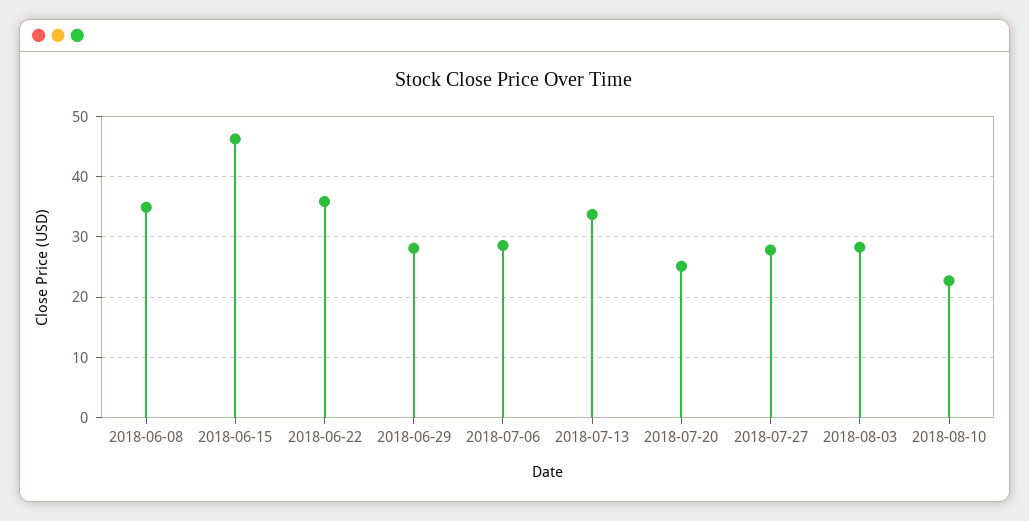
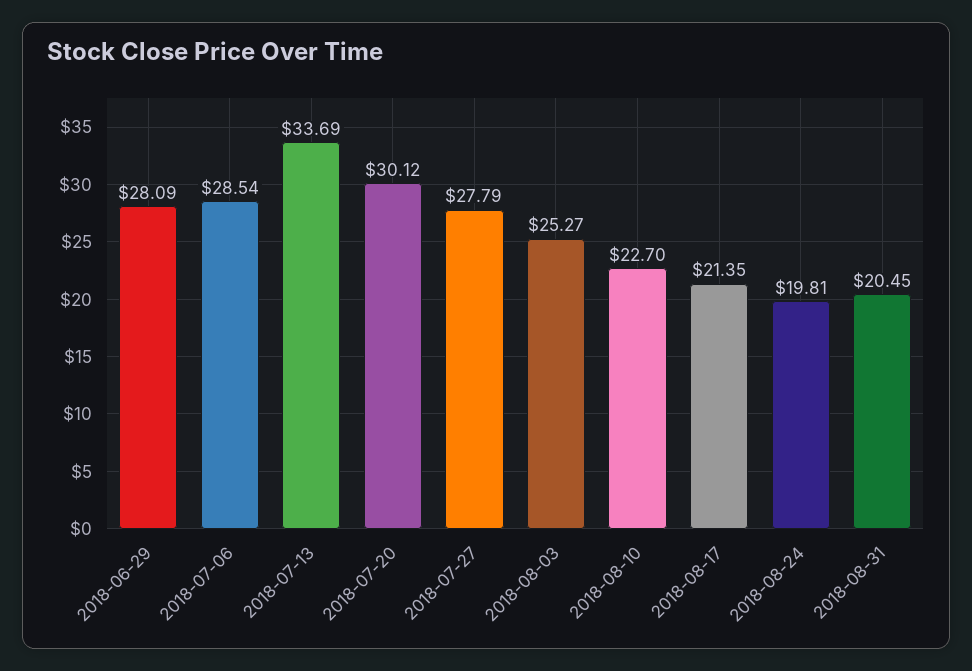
2018-06-08: 35 -> none
2018-06-15: 46 -> none
2018-06-22: 36 -> none
2018-07-20: 25 -> 30.12
2018-08-03: 28 -> 25.27
2018-08-17: none -> 21.35
2018-08-24: none -> 19.81
2018-08-31: none -> 20.45

